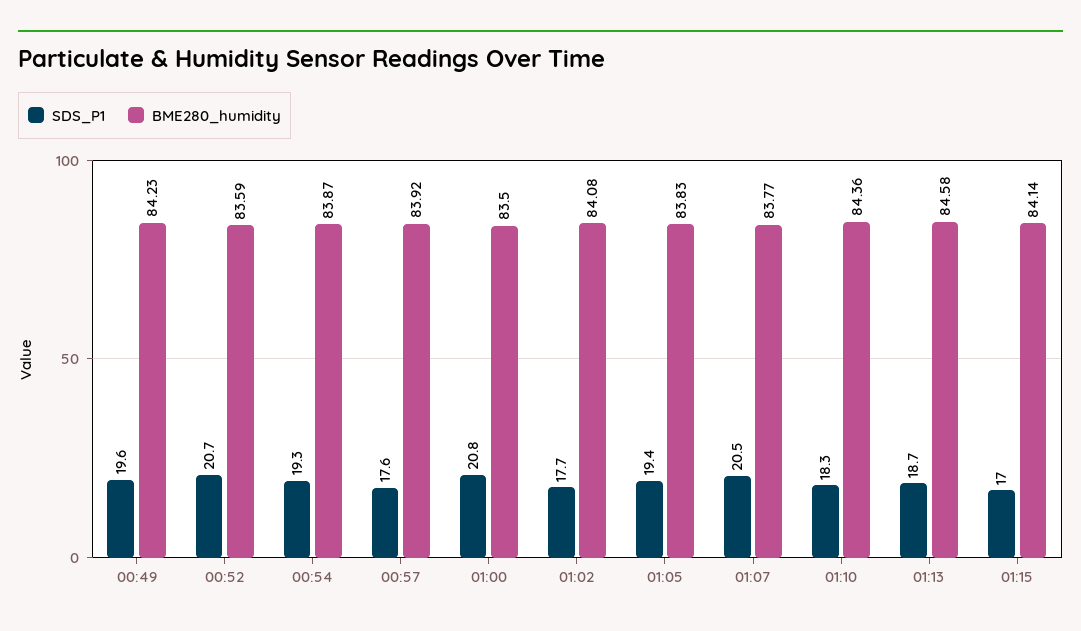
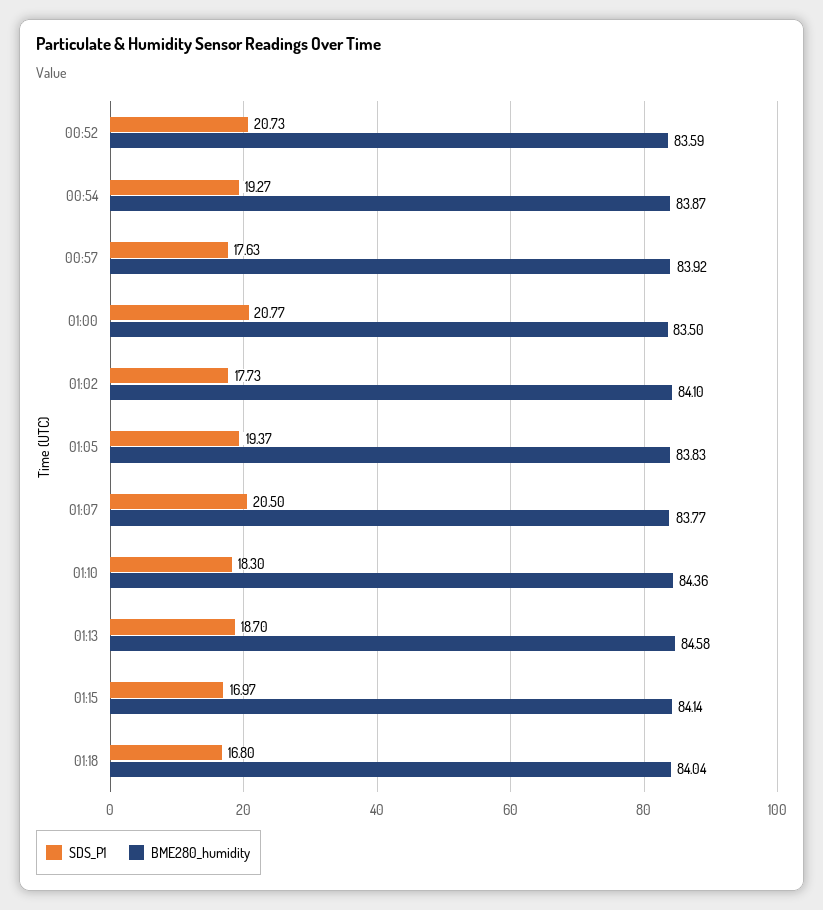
SDS_P1, 00:49: 19.6 -> none
BME280_humidity, 00:49: 84.23 -> none
BME280_humidity, 01:02: 84.08 -> 84.1
SDS_P1, 01:18: none -> 16.8
BME280_humidity, 01:18: none -> 84.04

